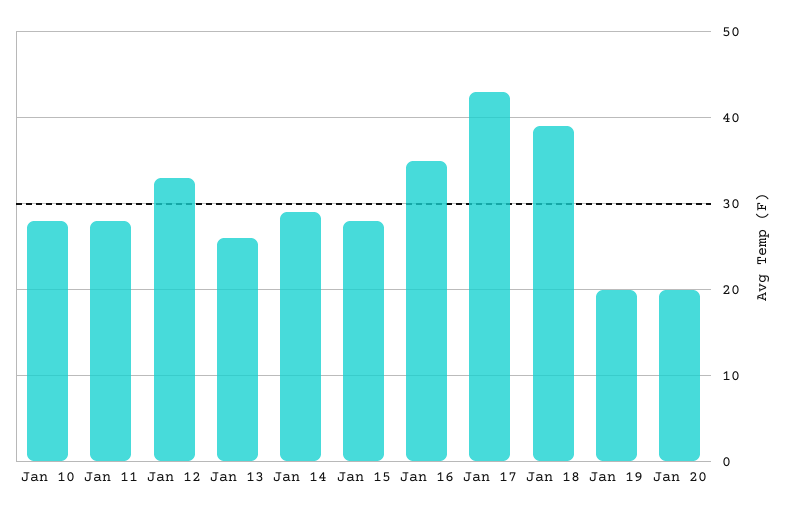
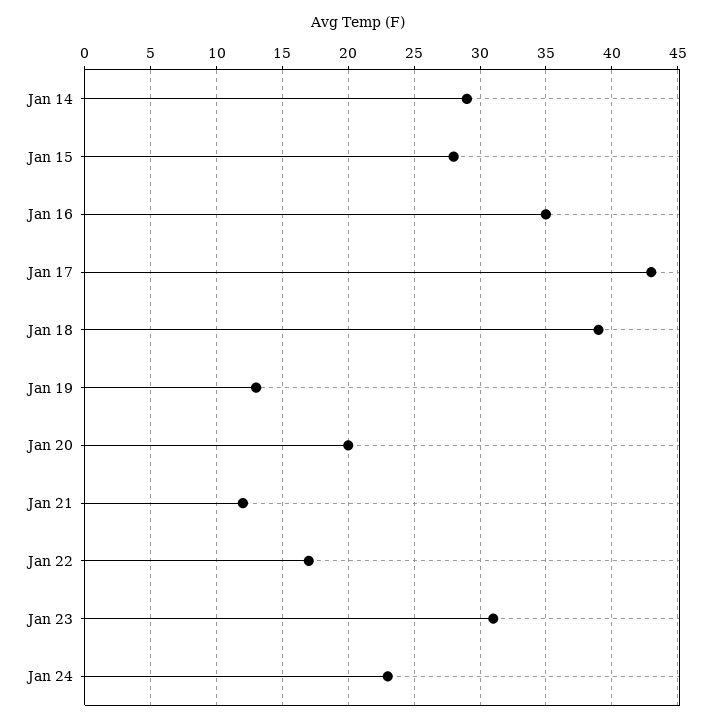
Jan 10: 28 -> none
Jan 11: 28 -> none
Jan 12: 33 -> none
Jan 13: 26 -> none
Jan 19: 20 -> 13
Jan 21: none -> 12
Jan 22: none -> 17
Jan 23: none -> 31
Jan 24: none -> 23

